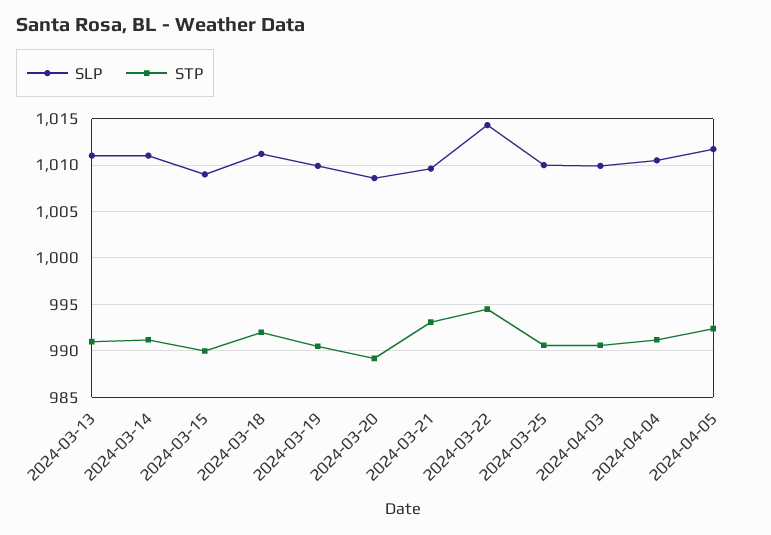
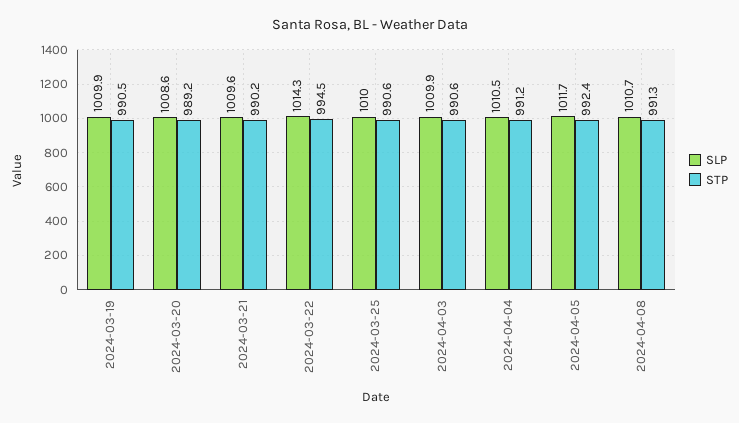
SLP, 2024-03-13: 1011 -> none
STP, 2024-03-13: 991 -> none
SLP, 2024-03-14: 1011 -> none
STP, 2024-03-14: 991 -> none
SLP, 2024-03-15: 1009 -> none
STP, 2024-03-15: 990 -> none
SLP, 2024-03-18: 1011 -> none
STP, 2024-03-18: 992 -> none
STP, 2024-03-21: 993 -> 990.2
SLP, 2024-04-08: none -> 1010.7
STP, 2024-04-08: none -> 991.3

